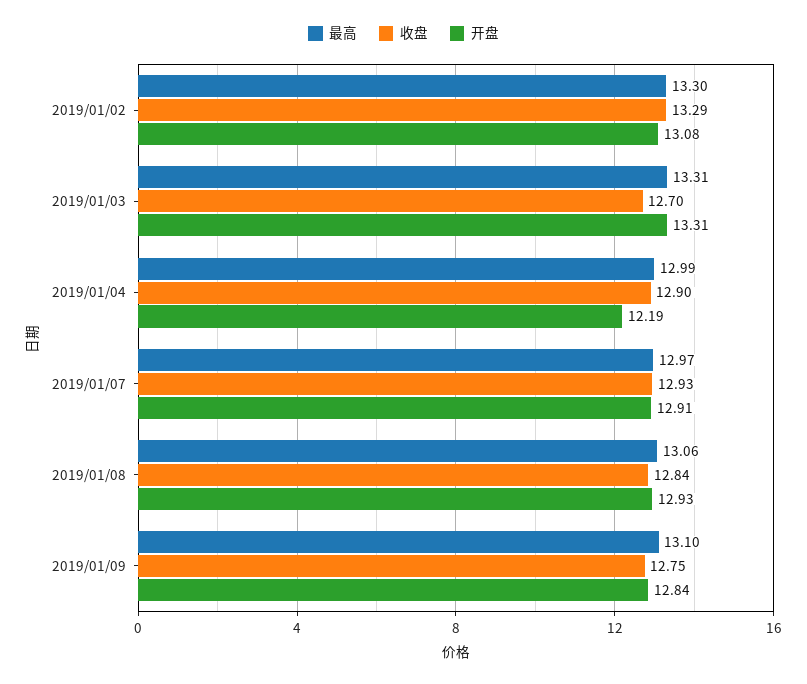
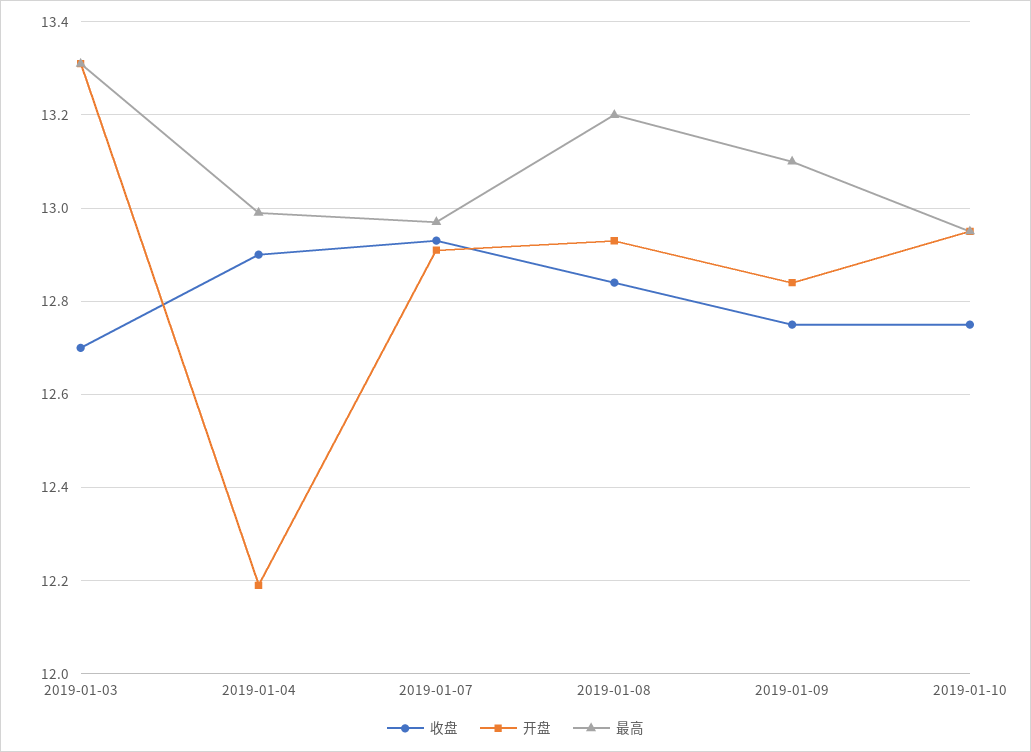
最高, 2019/01/02: 13.3 -> none
收盘, 2019/01/02: 13.29 -> none
开盘, 2019/01/02: 13.08 -> none
最高, 2019/01/08: 13.06 -> 13.2
收盘, 2019-01-10: none -> 12.75
开盘, 2019-01-10: none -> 12.95
最高, 2019-01-10: none -> 12.95

